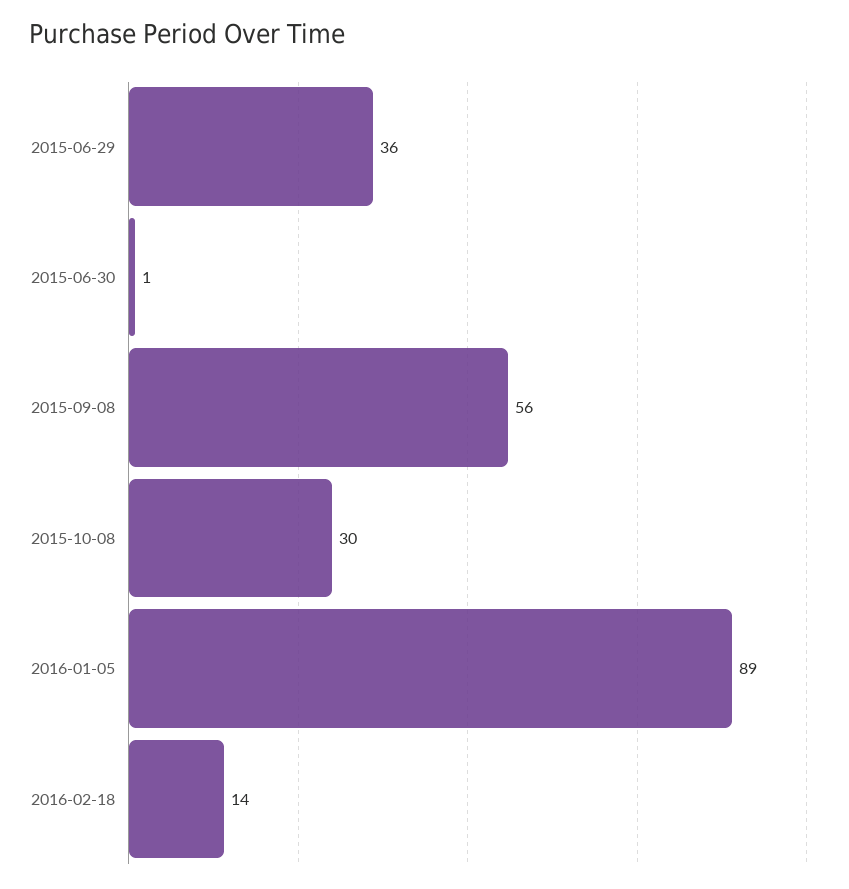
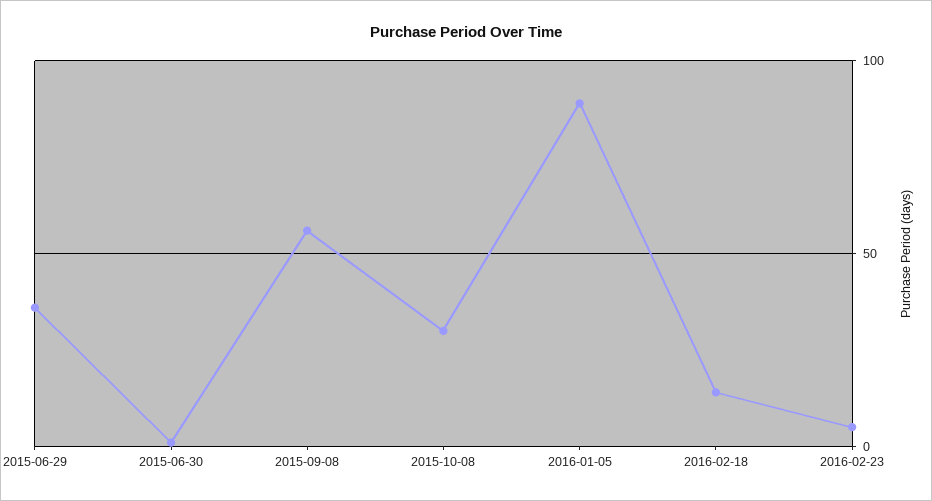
2016-02-23: none -> 5

